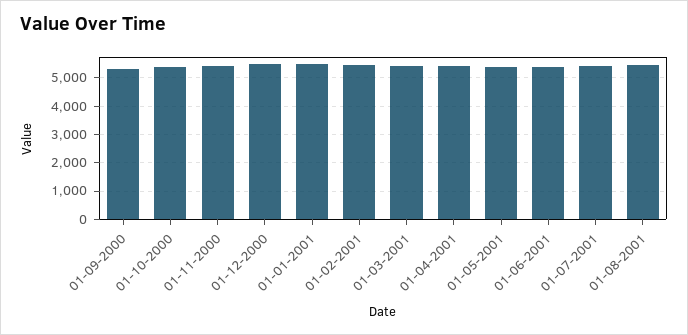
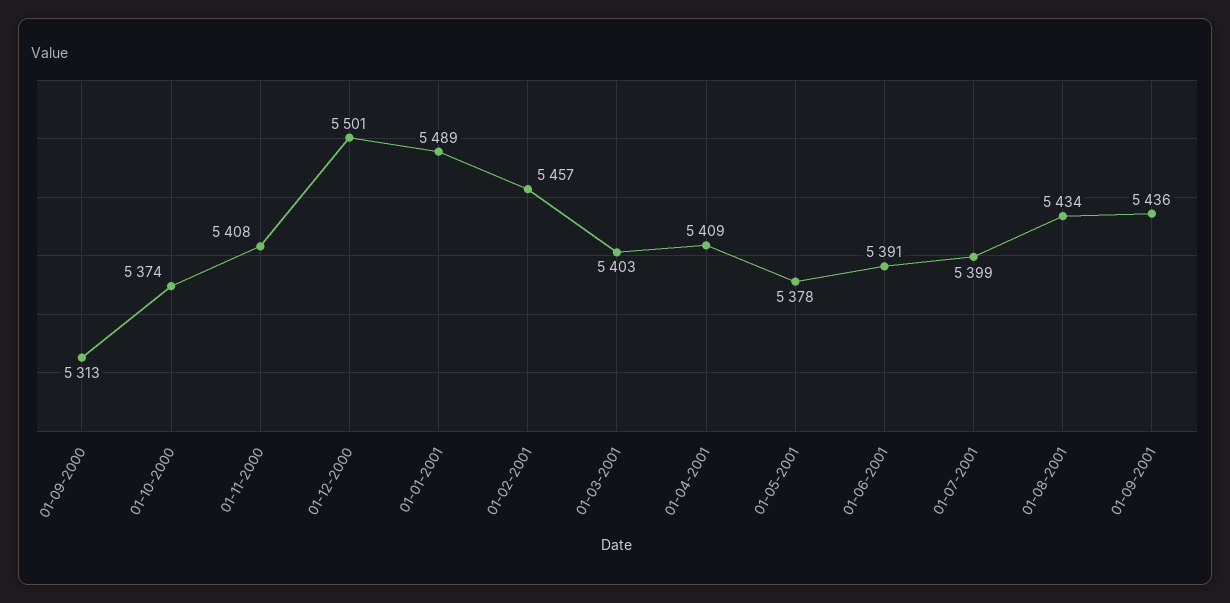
01-09-2001: none -> 5436

